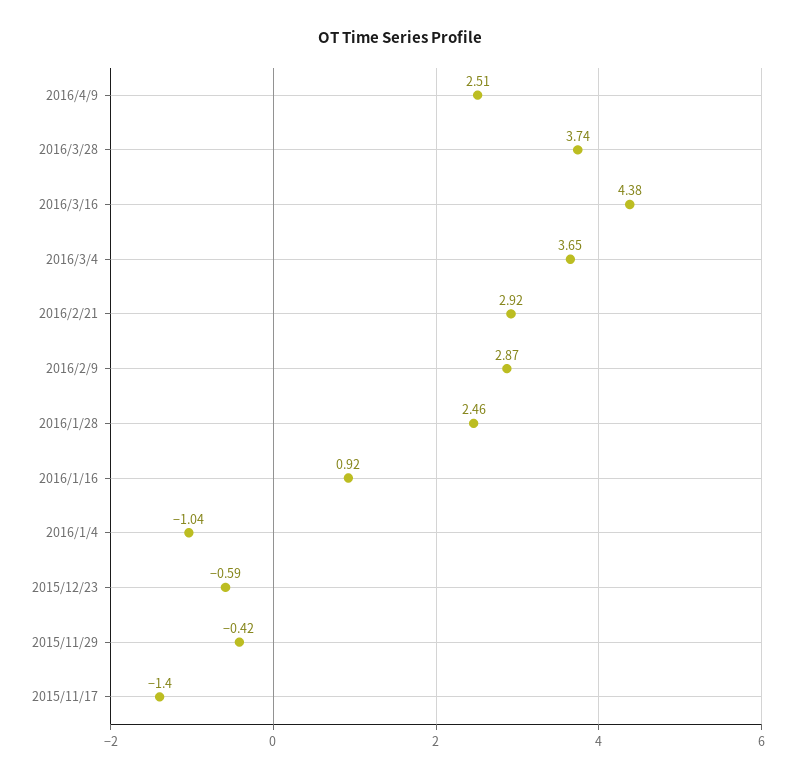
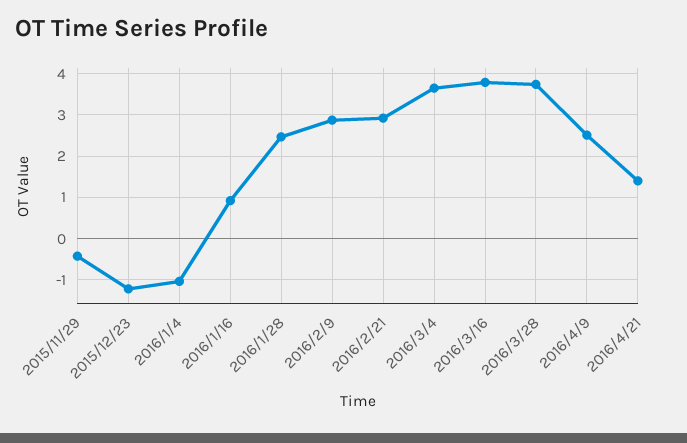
2016/3/16: 4.38 -> 3.8
2015/12/23: -0.59 -> -1.2
2015/11/17: -1.4 -> none
2016/4/21: none -> 1.4

